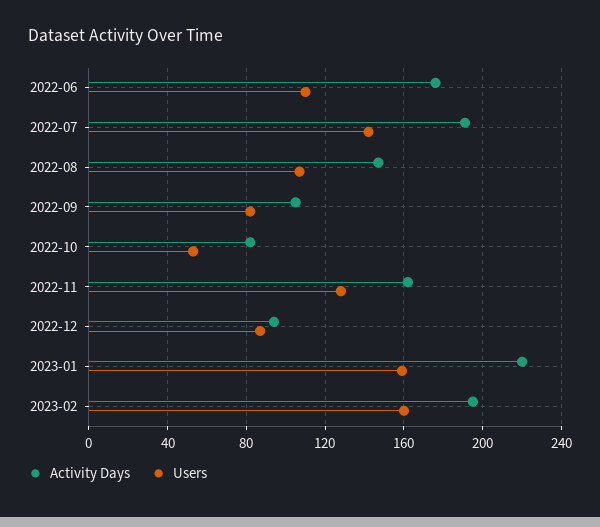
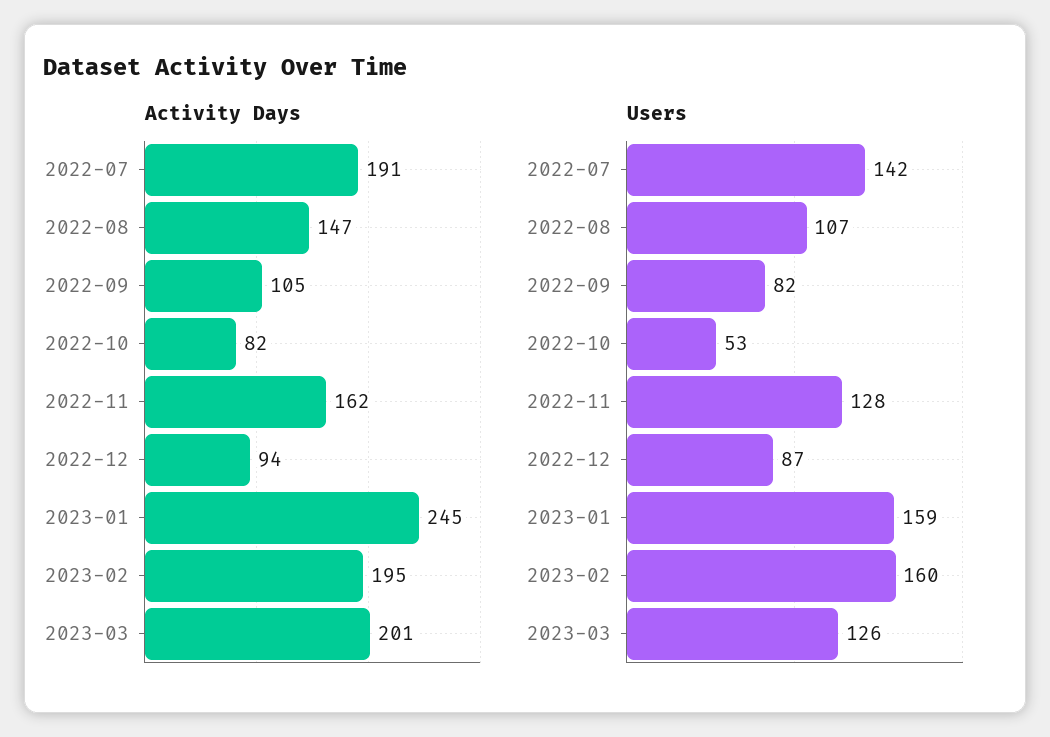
Activity Days, 2022-06: 175 -> none
Users, 2022-06: 110 -> none
Activity Days, 2023-01: 220 -> 245
Activity Days, 2023-03: none -> 201
Users, 2023-03: none -> 126

